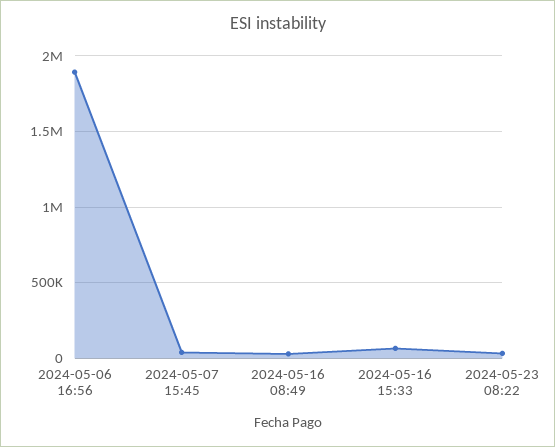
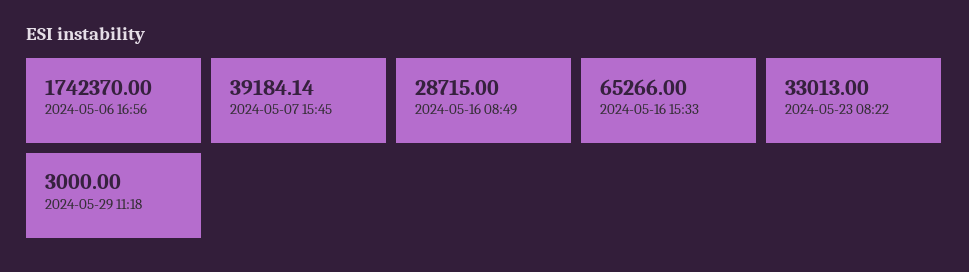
2024-05-06 16:56: 1900000 -> 1742370
2024-05-29 11:18: none -> 3000

